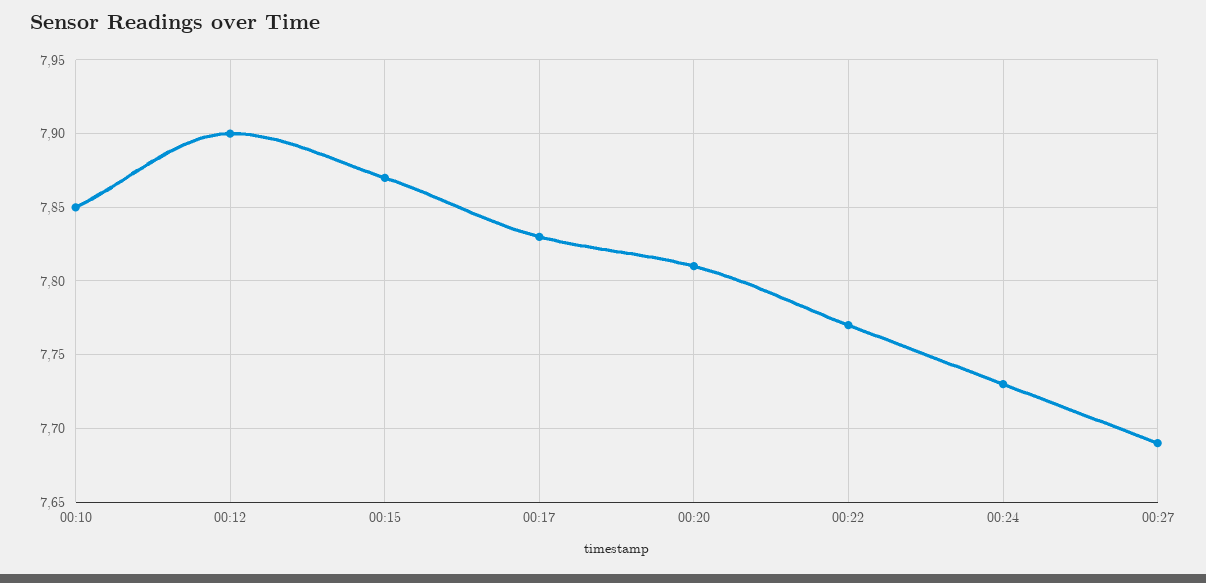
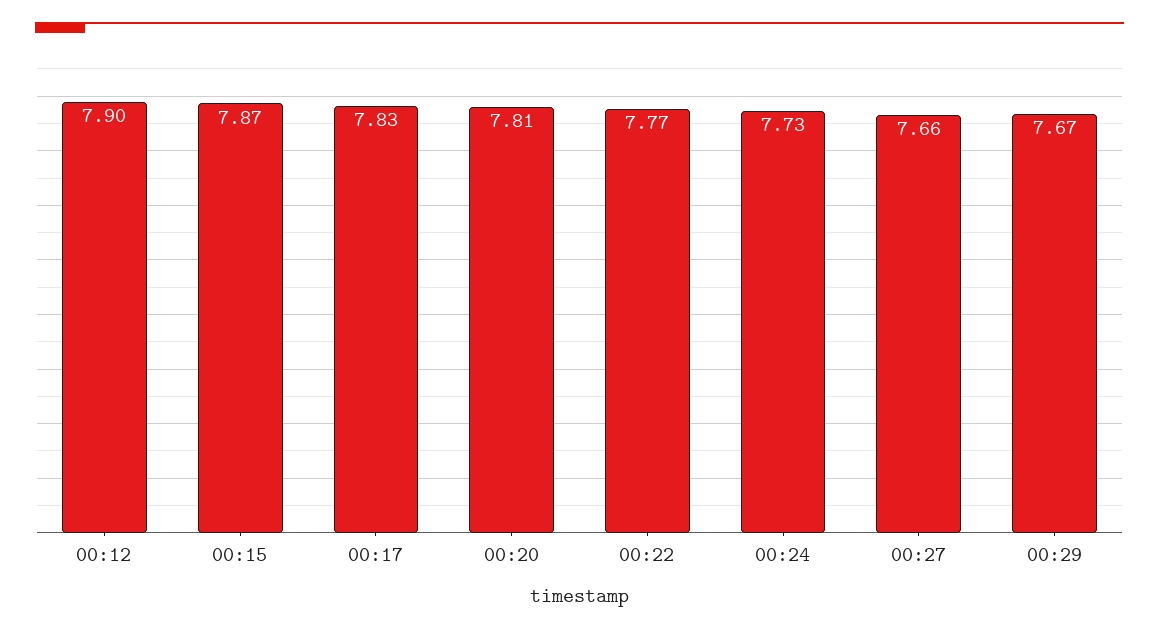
00:10: 7.85 -> none
00:27: 7.69 -> 7.66
00:29: none -> 7.67

